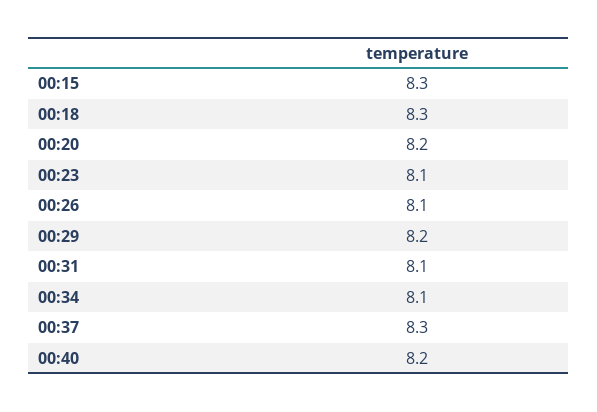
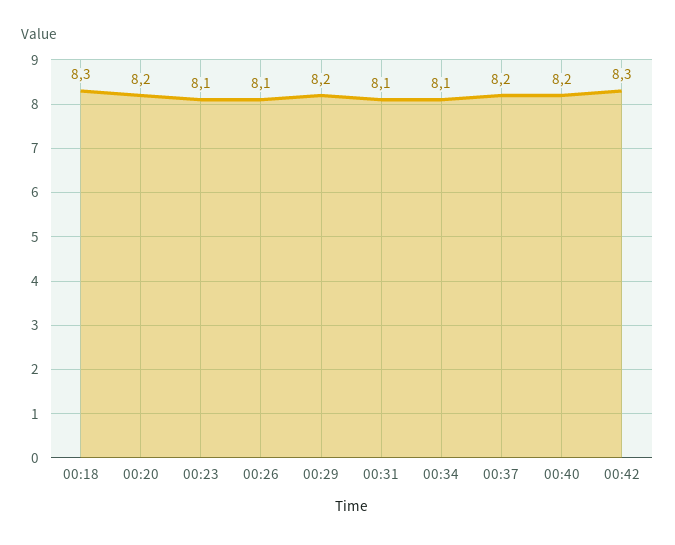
00:15: 8.3 -> none
00:37: 8.3 -> 8.2
00:42: none -> 8.3

